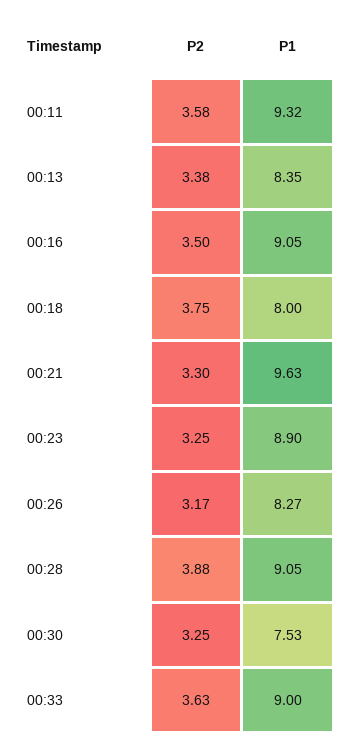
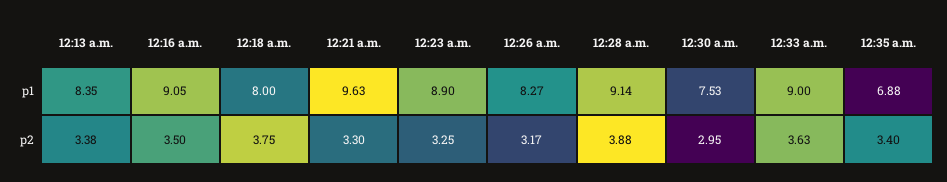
P2, 00:11: 3.58 -> none
P1, 00:11: 9.32 -> none
P1, 00:28: 9.05 -> 9.14
P2, 00:30: 3.25 -> 2.95
P1, 12:35 a.m.: none -> 6.88
P2, 12:35 a.m.: none -> 3.4

